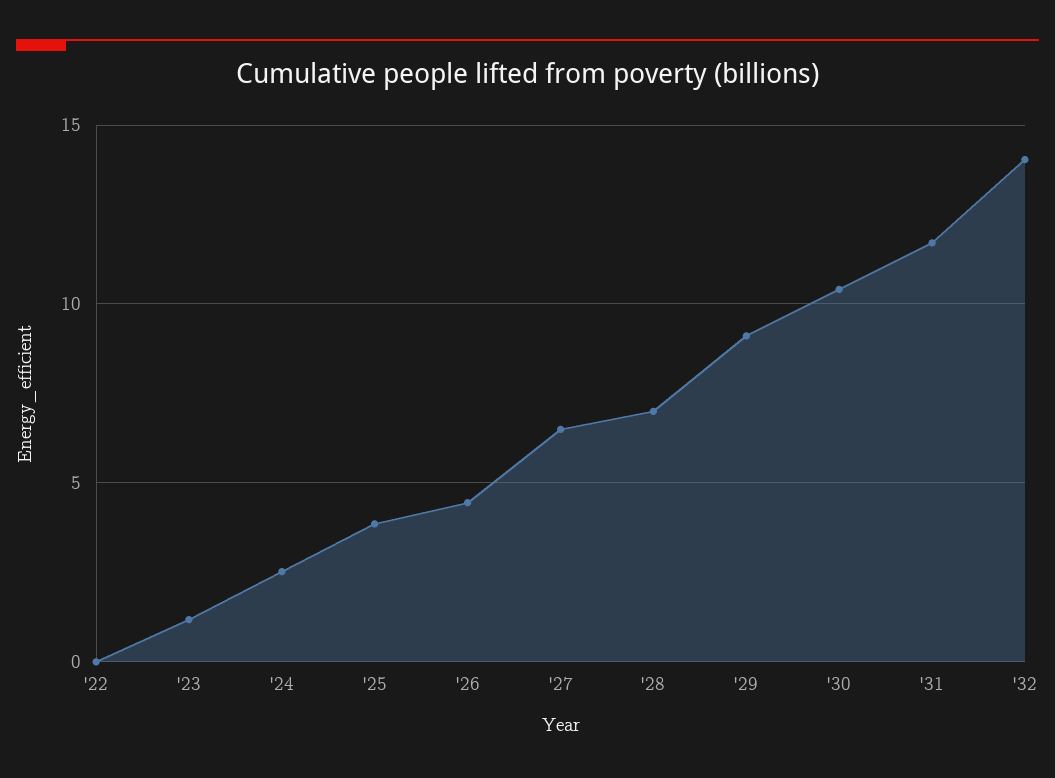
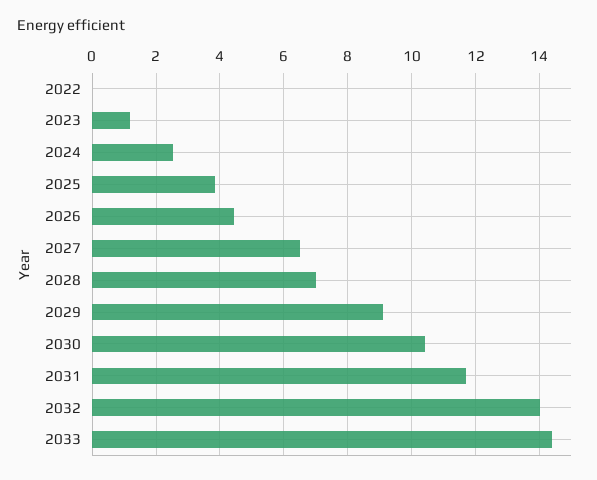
2033: none -> 14.4

